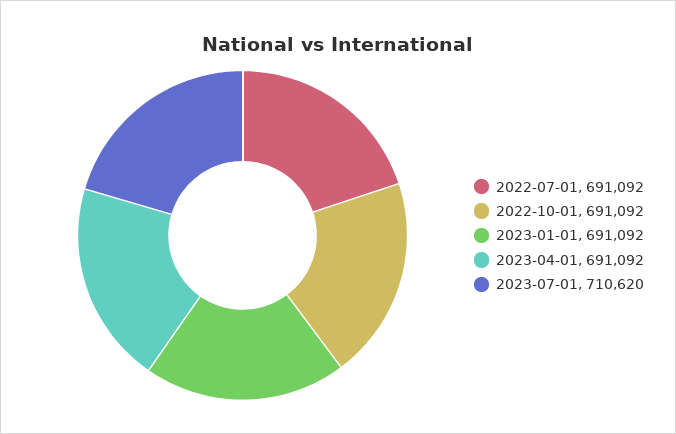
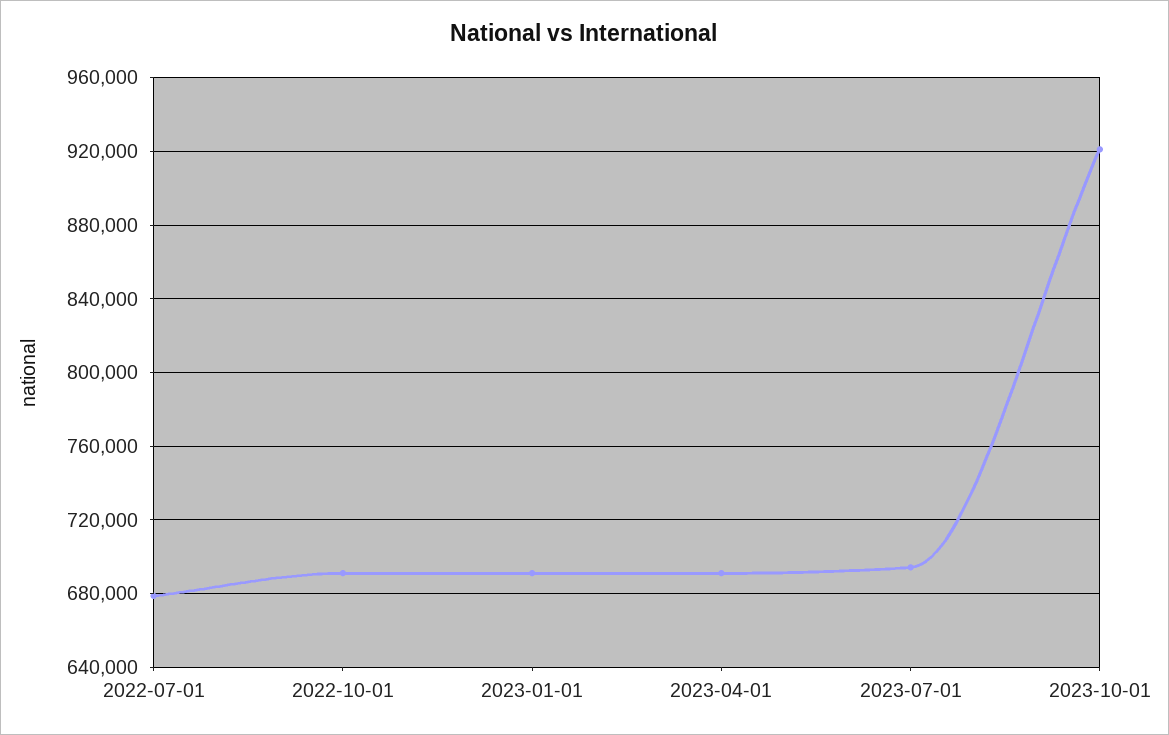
2022-07-01: 691092 -> 680000
2023-07-01: 710620 -> 695000
2023-10-01: none -> 920000

